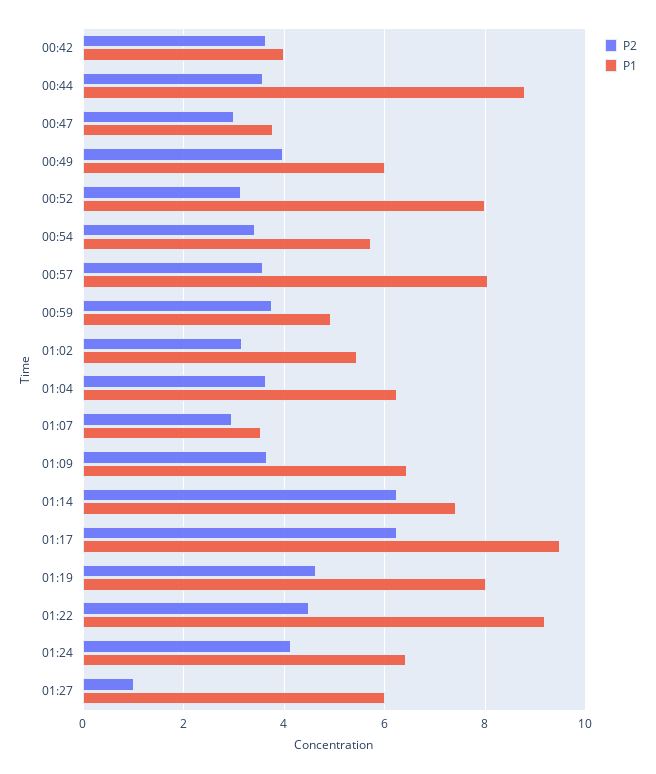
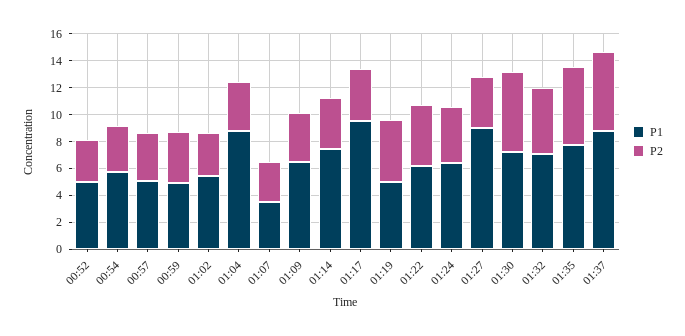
P2, 00:42: 3.6 -> none
P1, 00:42: 4 -> none
P2, 00:44: 3.6 -> none
P1, 00:44: 8.8 -> none
P2, 00:47: 3 -> none
P1, 00:47: 3.8 -> none
P2, 00:49: 4 -> none
P1, 00:49: 6 -> none
P1, 00:52: 8 -> 5
P1, 00:57: 8 -> 5
P1, 01:04: 6.2 -> 9
P2, 01:14: 6.2 -> 4
P2, 01:17: 6.2 -> 4
P1, 01:19: 8 -> 5
P1, 01:22: 9.2 -> 6
P2, 01:27: 1 -> 4
P1, 01:27: 6 -> 9
P1, 01:30: none -> 7
P2, 01:30: none -> 6
P1, 01:32: none -> 7
P2, 01:32: none -> 5
P1, 01:35: none -> 8
P2, 01:35: none -> 6
P1, 01:37: none -> 9
P2, 01:37: none -> 6

